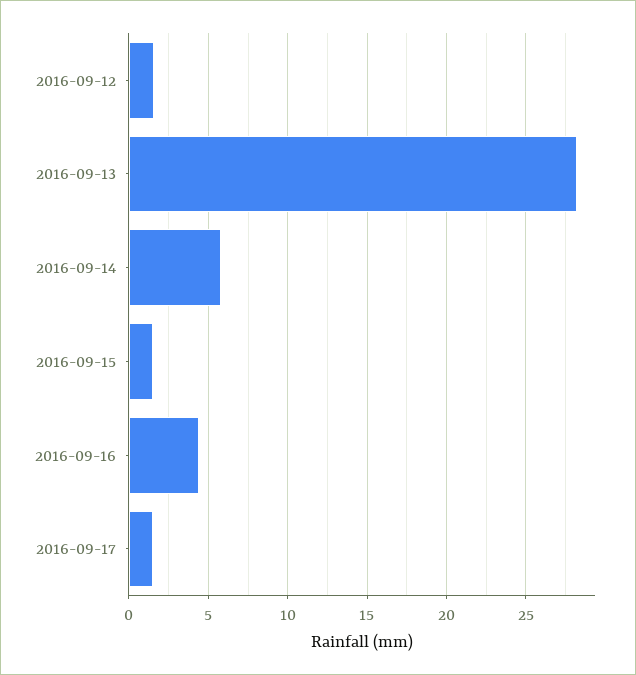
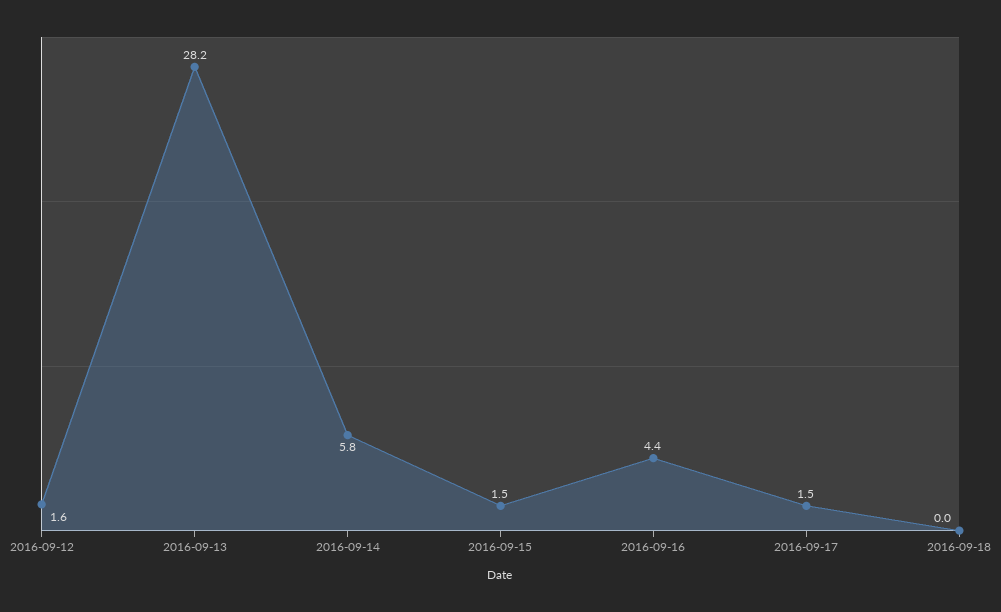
2016-09-18: none -> 0

